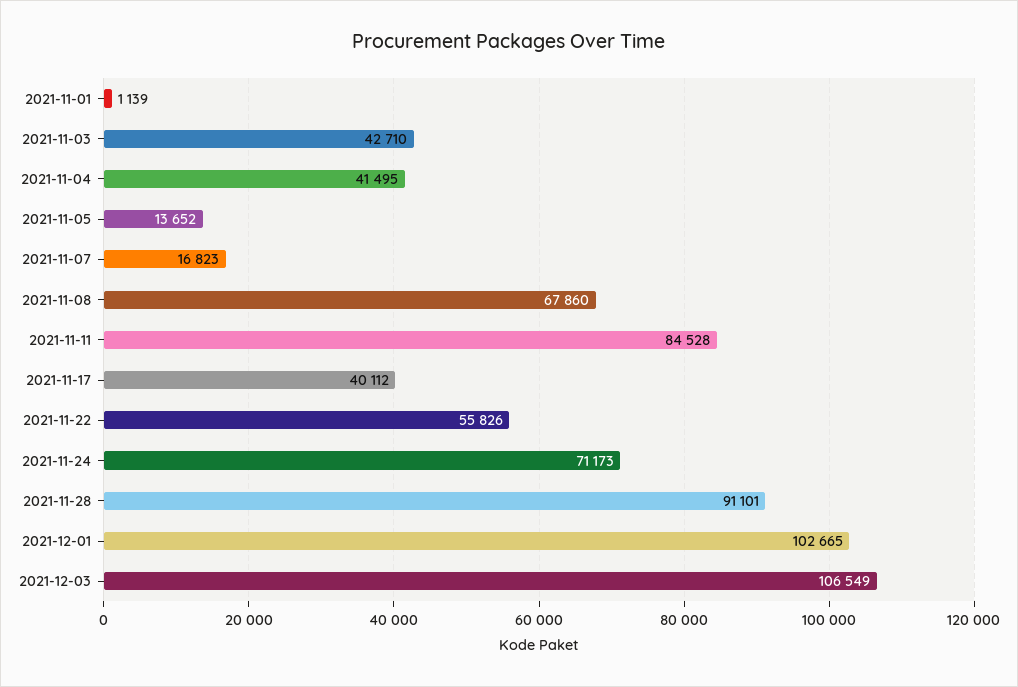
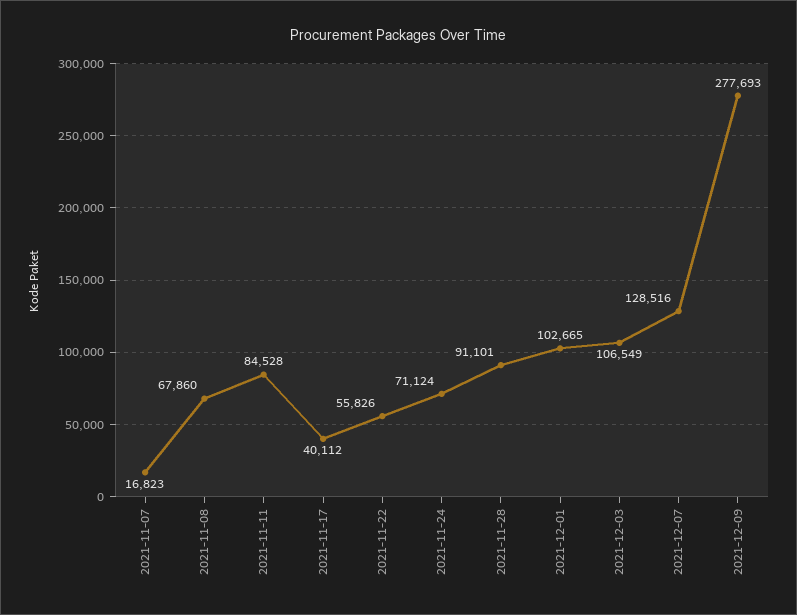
2021-11-01: 1139 -> none
2021-11-03: 42710 -> none
2021-11-04: 41495 -> none
2021-11-05: 13652 -> none
2021-11-24: 71173 -> 71124
2021-12-07: none -> 128516
2021-12-09: none -> 277693

